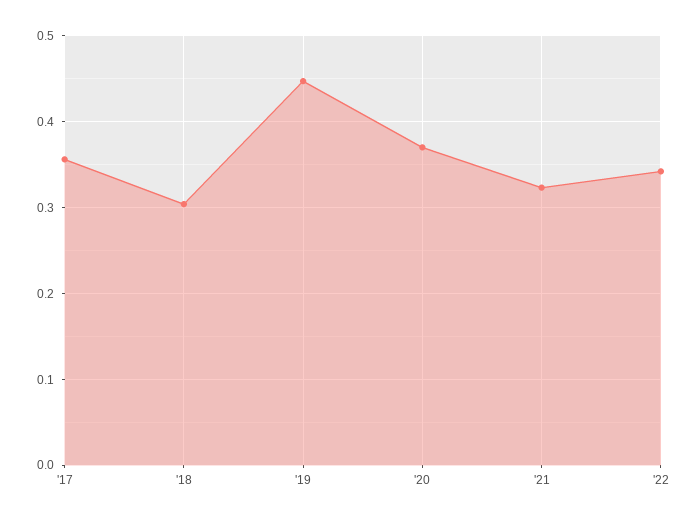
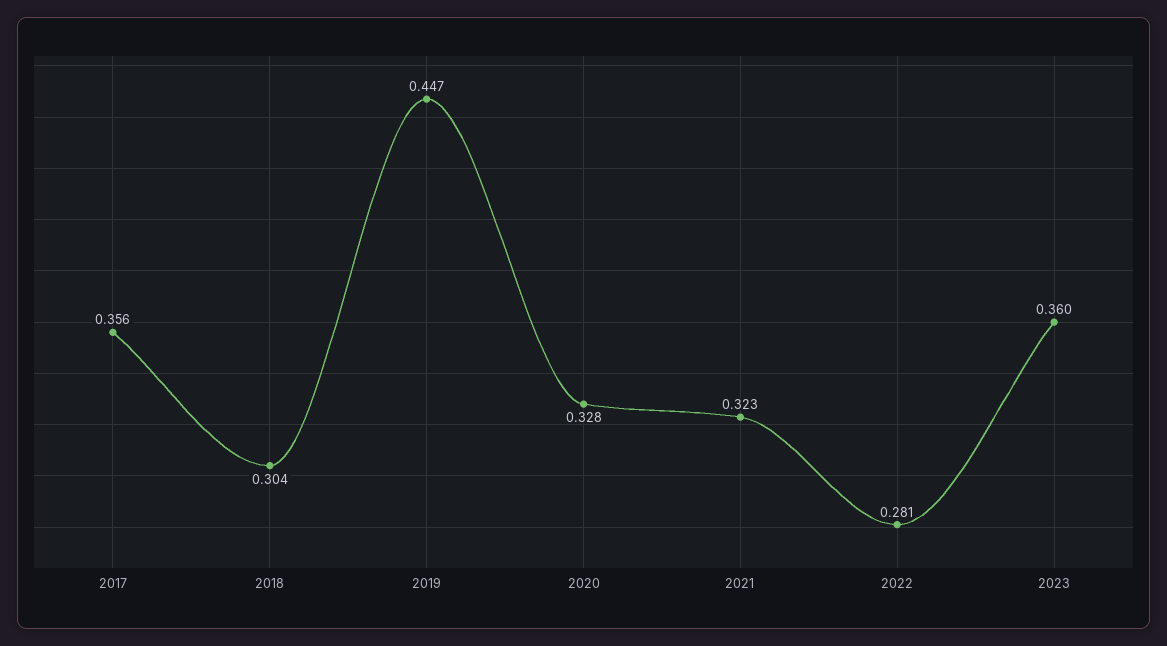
'20: 0.37 -> 0.328
'22: 0.34 -> 0.281
2023: none -> 0.36

